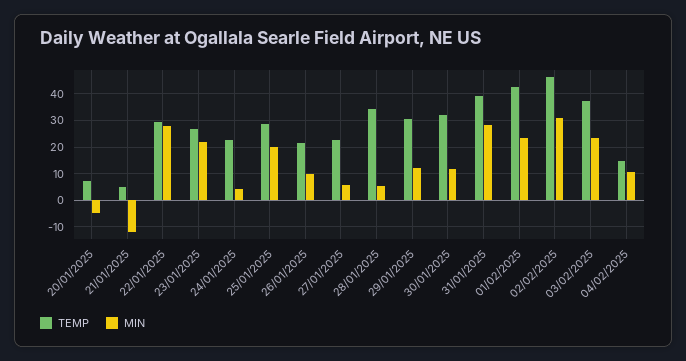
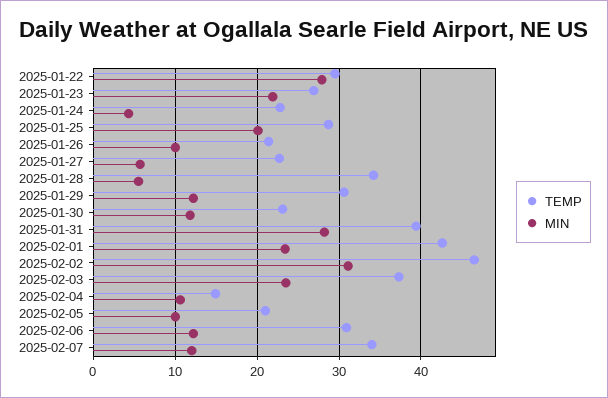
TEMP, 20/01/2025: 7.5 -> none
MIN, 20/01/2025: -5 -> none
TEMP, 21/01/2025: 5 -> none
MIN, 21/01/2025: -12.5 -> none
TEMP, 30/01/2025: 32.5 -> 23
TEMP, 2025-02-05: none -> 21
MIN, 2025-02-05: none -> 10
TEMP, 2025-02-06: none -> 31
MIN, 2025-02-06: none -> 12
TEMP, 2025-02-07: none -> 34
MIN, 2025-02-07: none -> 12

